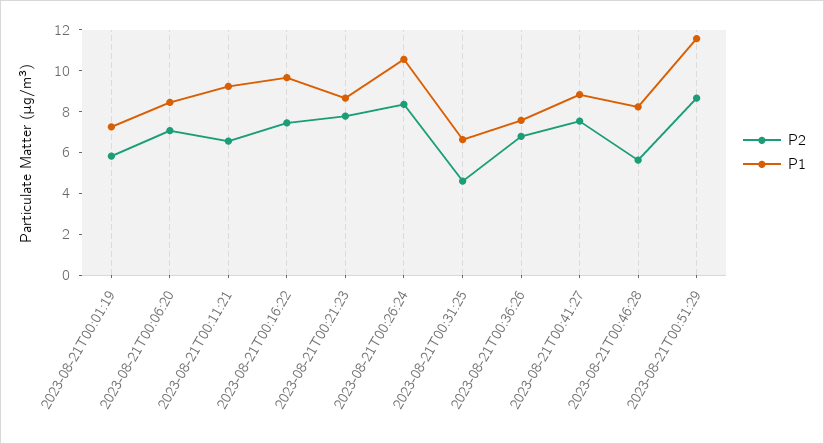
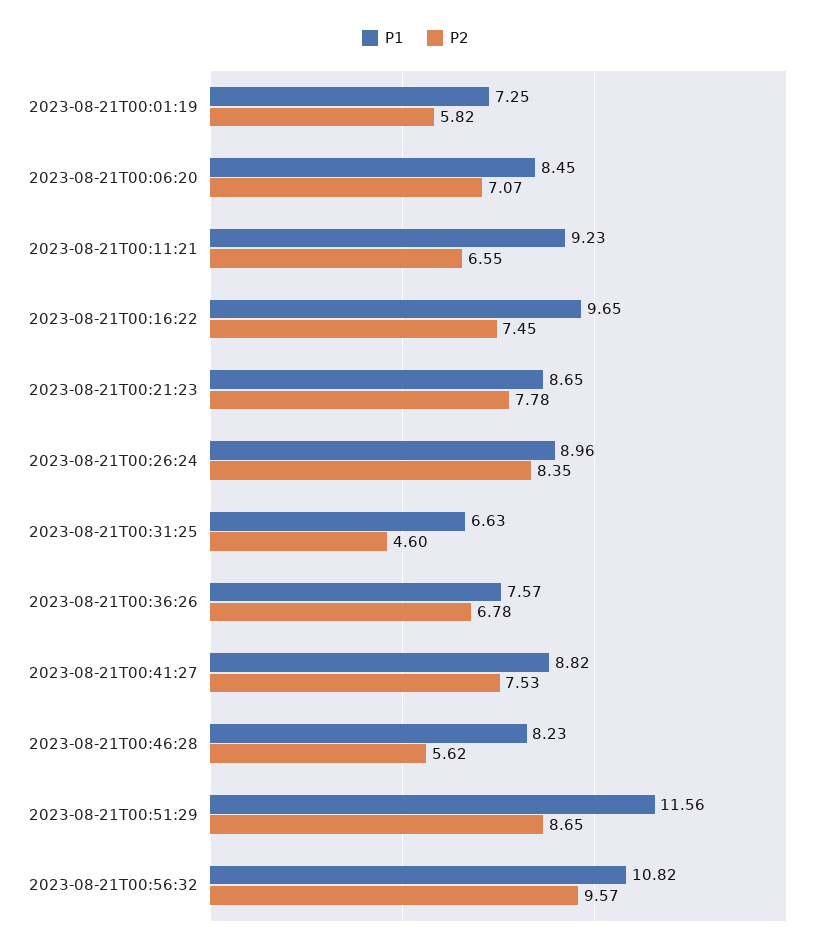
P1, 2023-08-21T00:26:24: 10.5 -> 8.96
P1, 2023-08-21T00:56:32: none -> 10.82
P2, 2023-08-21T00:56:32: none -> 9.57

